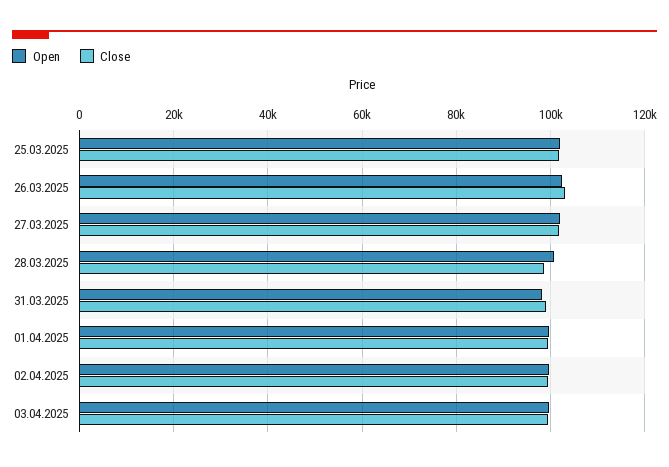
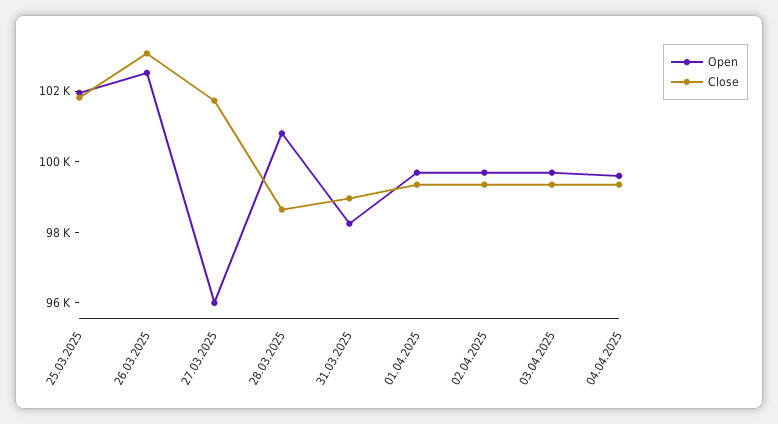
Open, 27.03.2025: 102000 -> 96000
Open, 04.04.2025: none -> 99500
Close, 04.04.2025: none -> 99500

